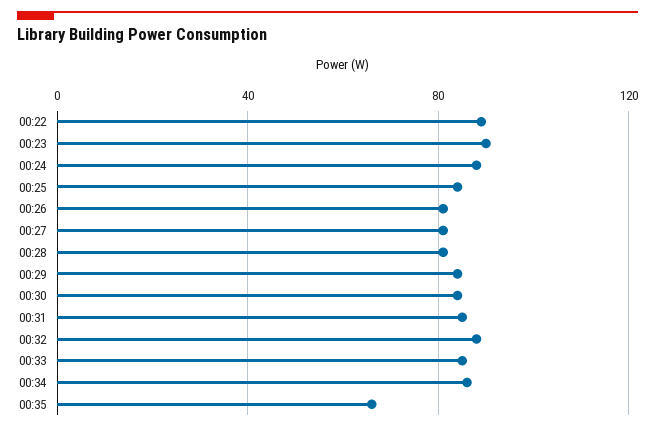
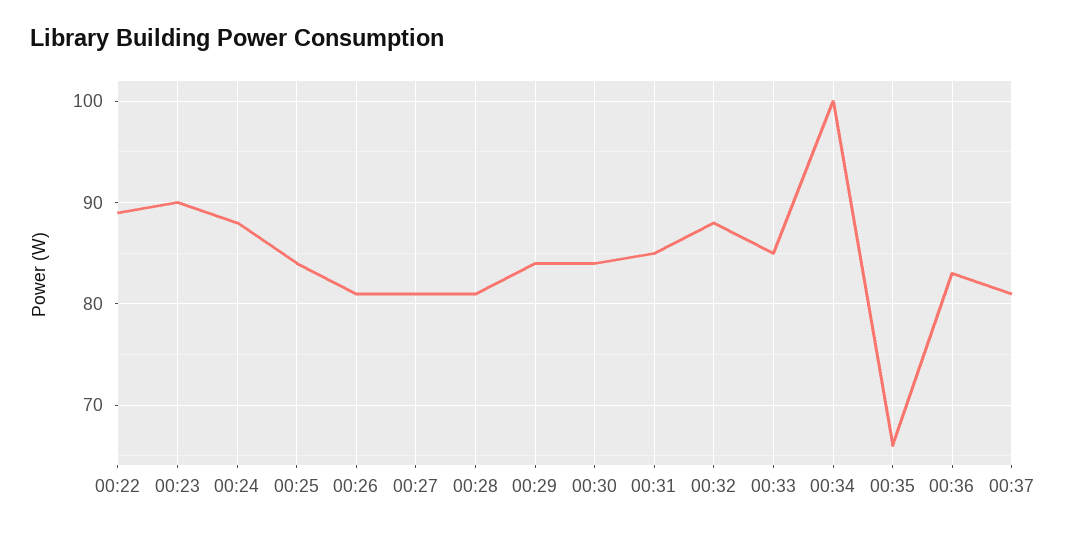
00:34: 85 -> 100
00:36: none -> 83
00:37: none -> 81

